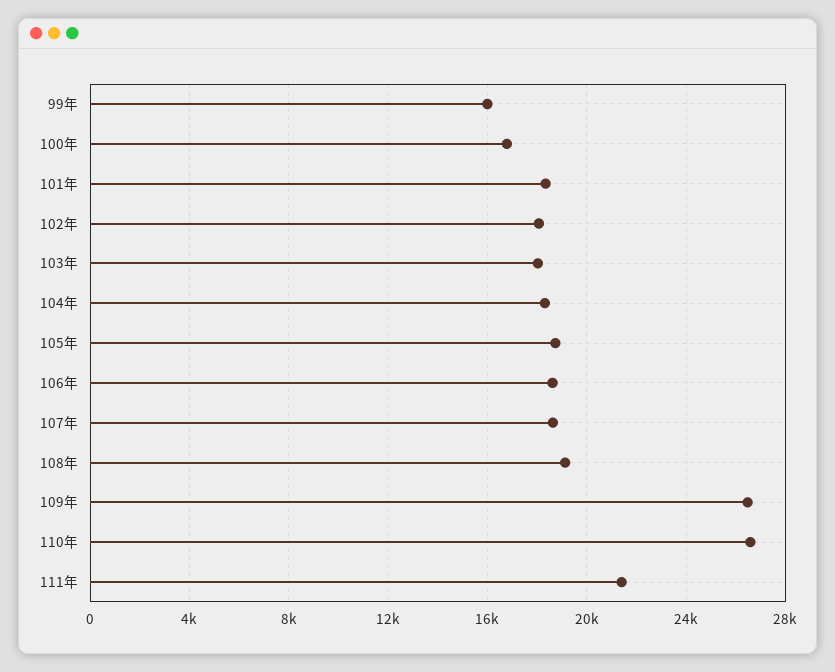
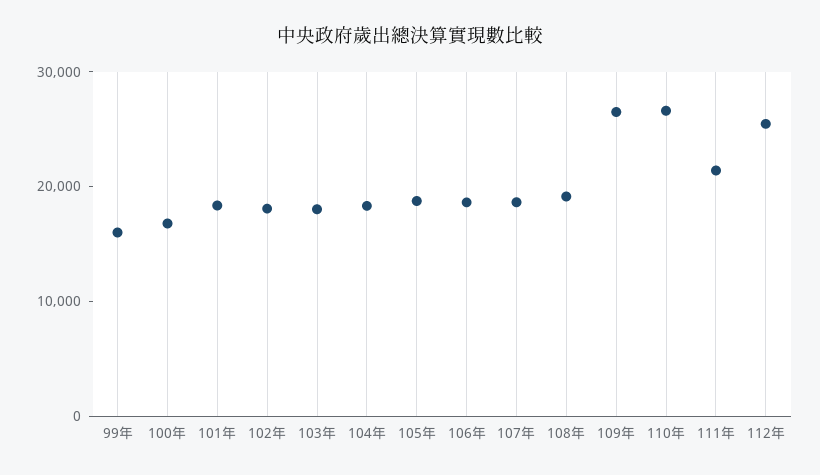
112年: none -> 26000

